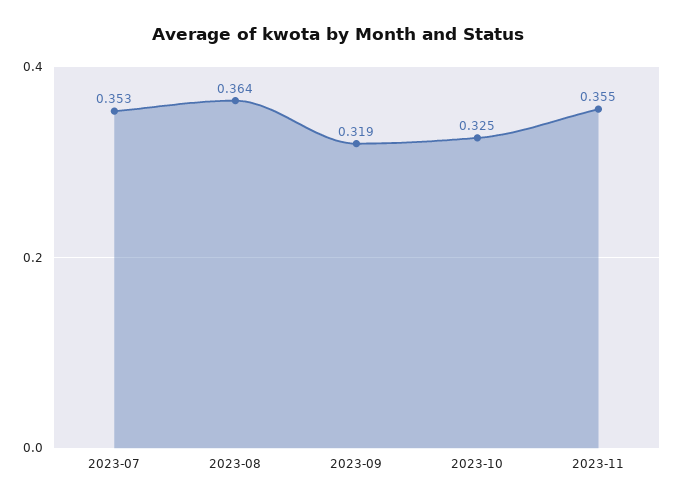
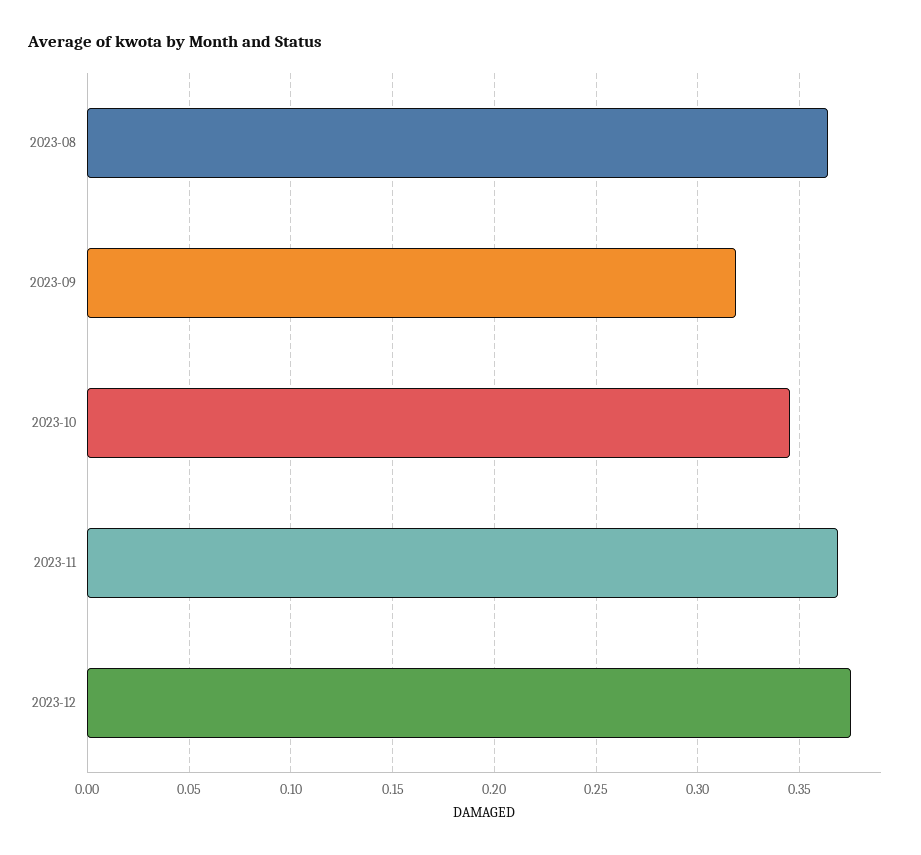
2023-07: 0.353 -> none
2023-10: 0.325 -> 0.345
2023-11: 0.355 -> 0.37
2023-12: none -> 0.375

